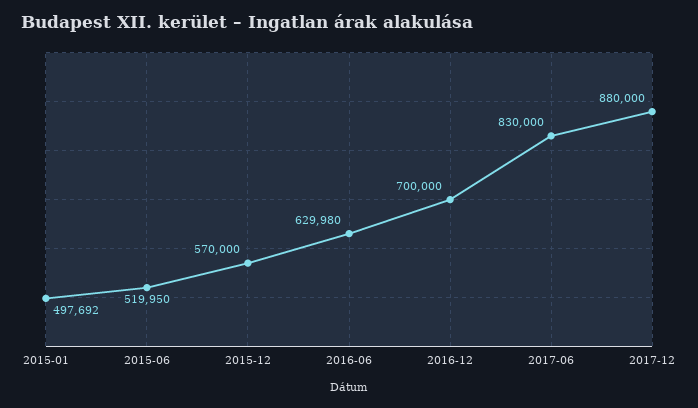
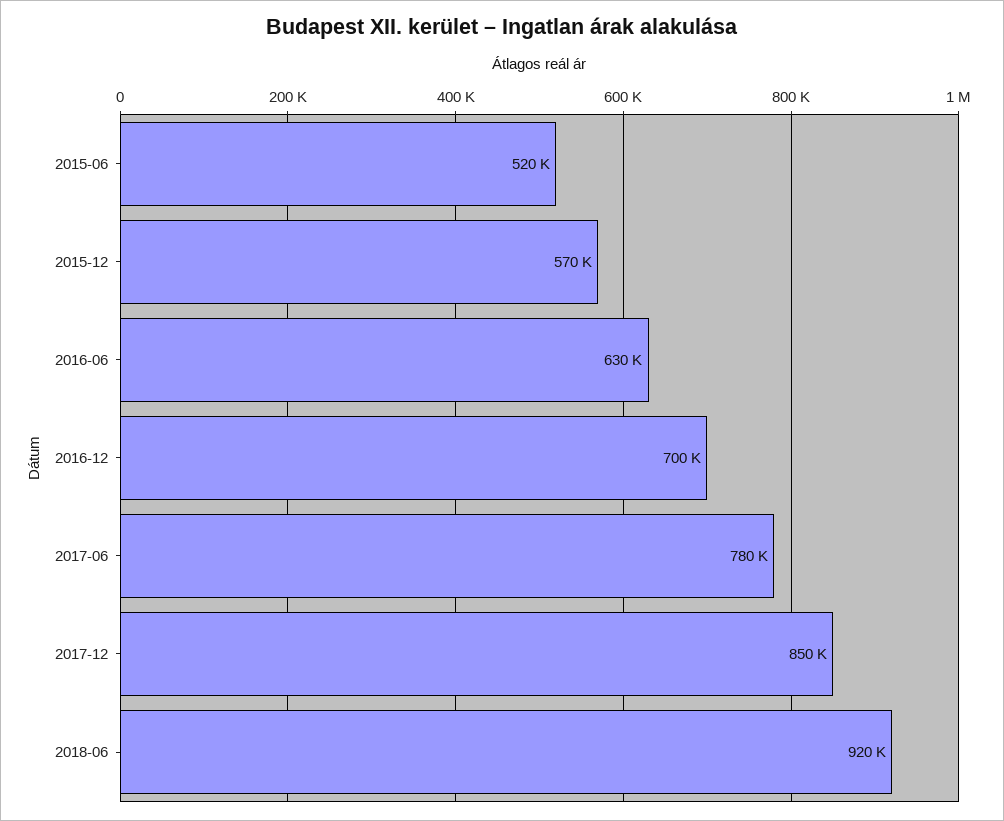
2015-01: 497692 -> none
2017-06: 830000 -> 780000
2017-12: 880000 -> 850000
2018-06: none -> 920000

